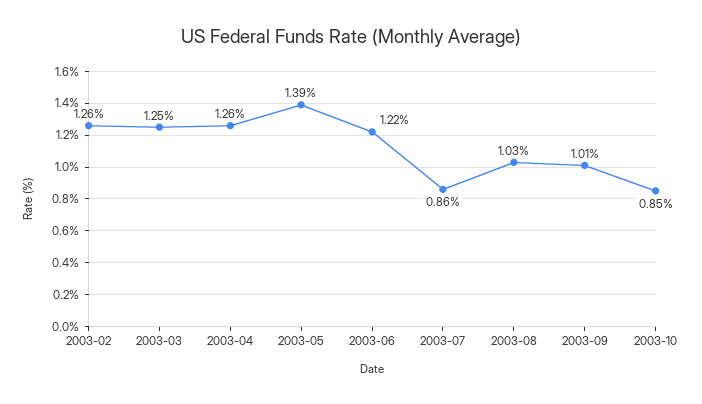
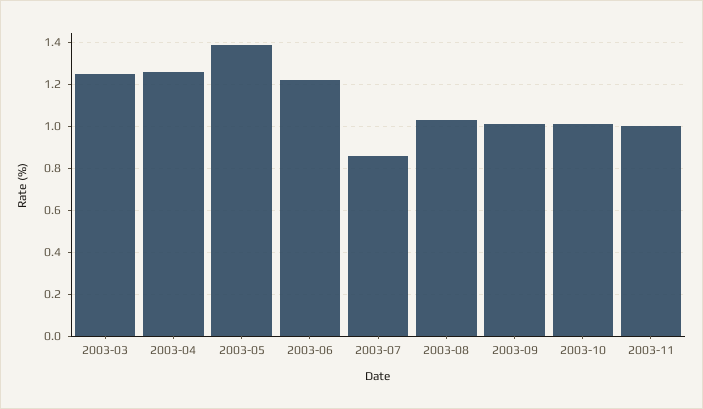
2003-02: 1.26 -> none
2003-10: 0.85 -> 1
2003-11: none -> 1

